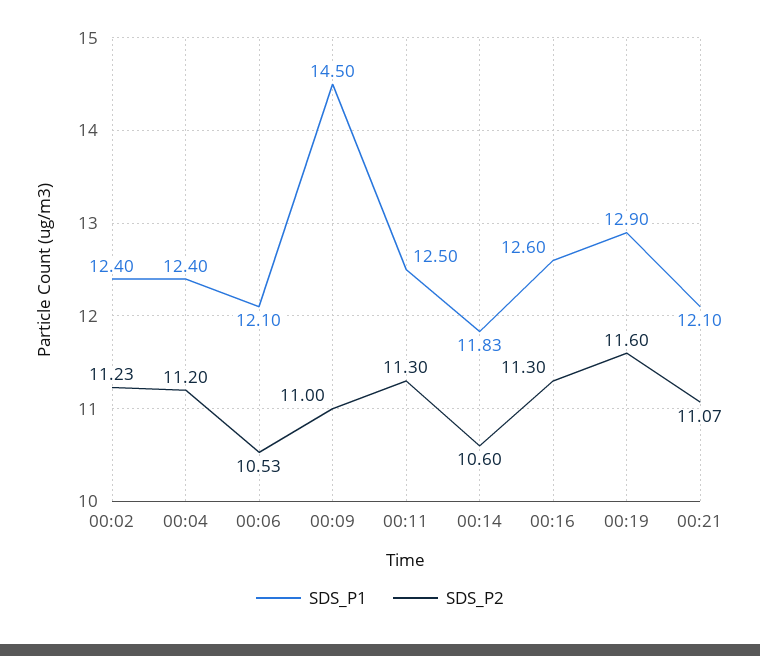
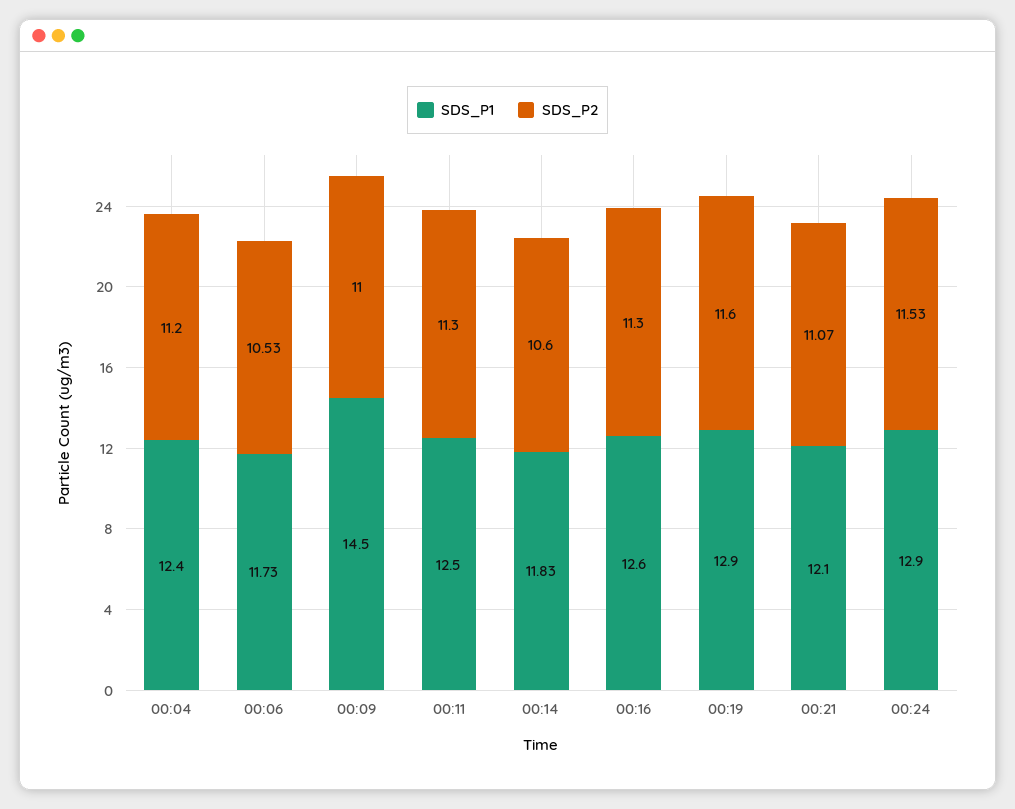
SDS_P1, 00:02: 12.4 -> none
SDS_P2, 00:02: 11.23 -> none
SDS_P1, 00:06: 12.1 -> 11.73
SDS_P1, 00:24: none -> 12.9
SDS_P2, 00:24: none -> 11.53

